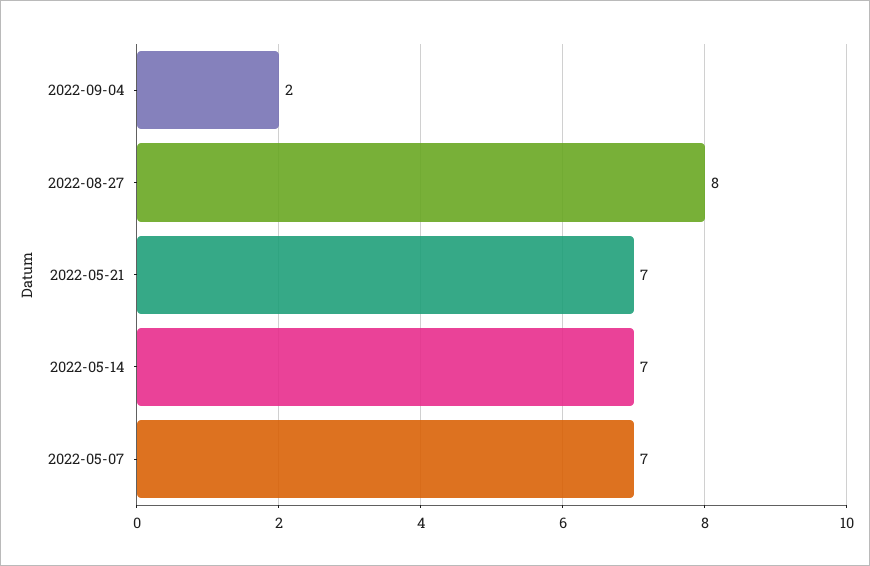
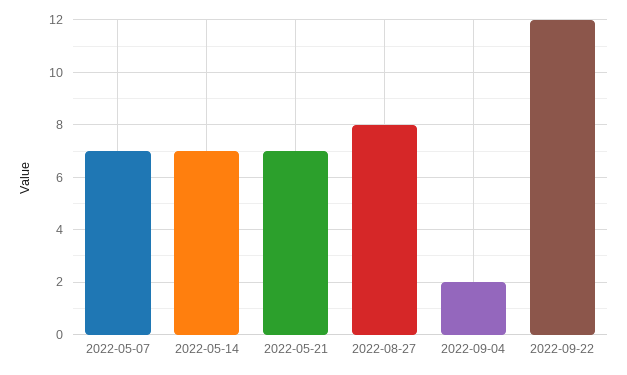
2022-09-22: none -> 12

